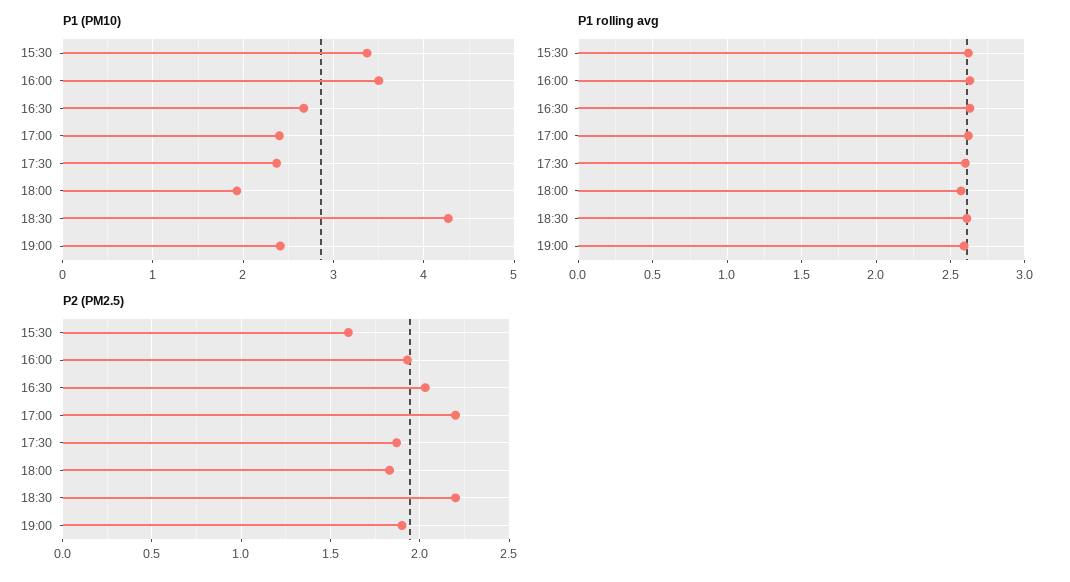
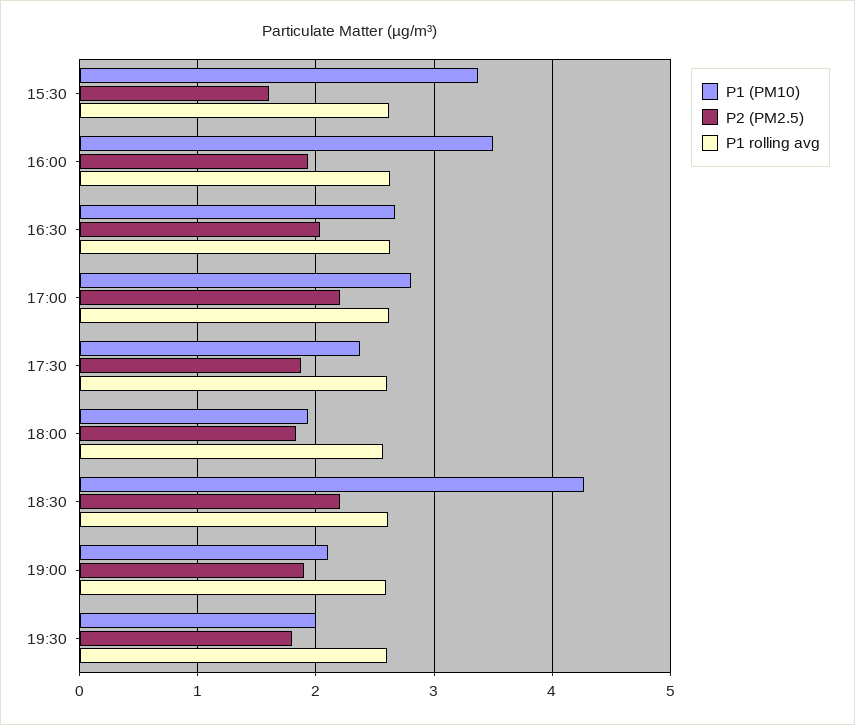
P1 (PM10), 17:00: 2.4 -> 2.8
P1 (PM10), 19:00: 2.4 -> 2.1
P1 (PM10), 19:30: none -> 2
P2 (PM2.5), 19:30: none -> 1.8
P1 rolling avg, 19:30: none -> 2.6

